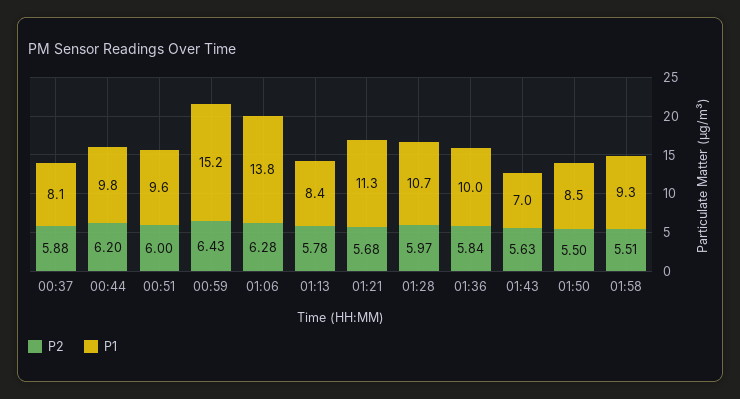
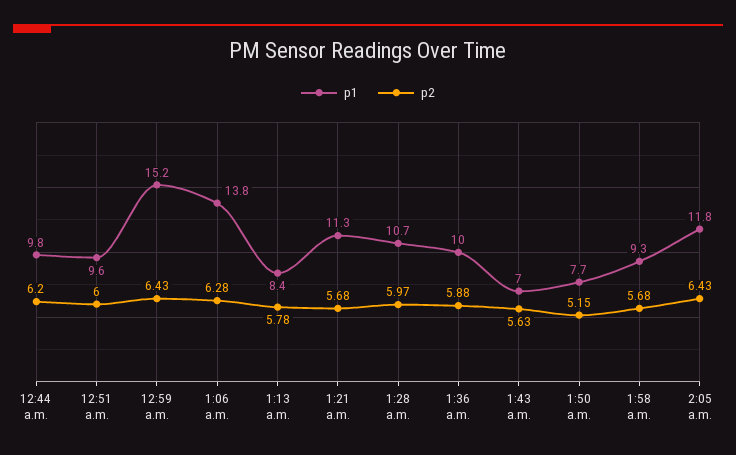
P2, 00:37: 5.88 -> none
P1, 00:37: 8.1 -> none
P2, 01:36: 5.84 -> 5.88
P2, 01:50: 5.5 -> 5.15
P1, 01:50: 8.5 -> 7.7
P2, 01:58: 5.51 -> 5.68
P1, 2:05 a.m.: none -> 11.8
P2, 2:05 a.m.: none -> 6.43

